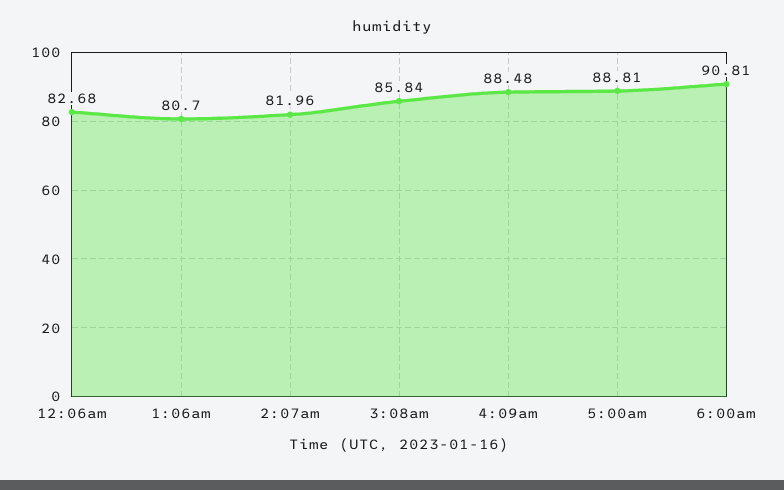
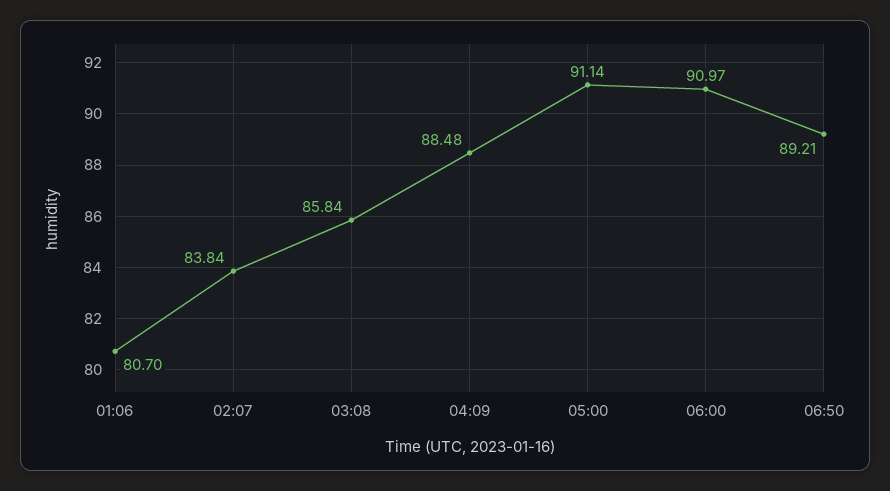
12:06am: 82.68 -> none
2:07am: 81.96 -> 83.84
5:00am: 88.81 -> 91.14
6:00am: 90.81 -> 90.97
06:50: none -> 89.21

